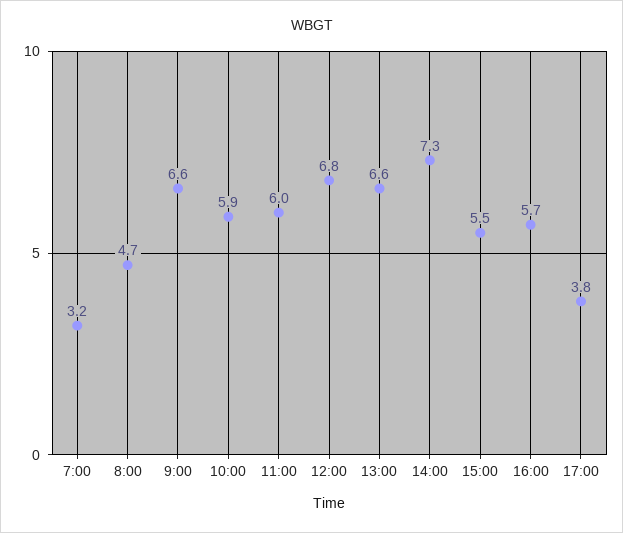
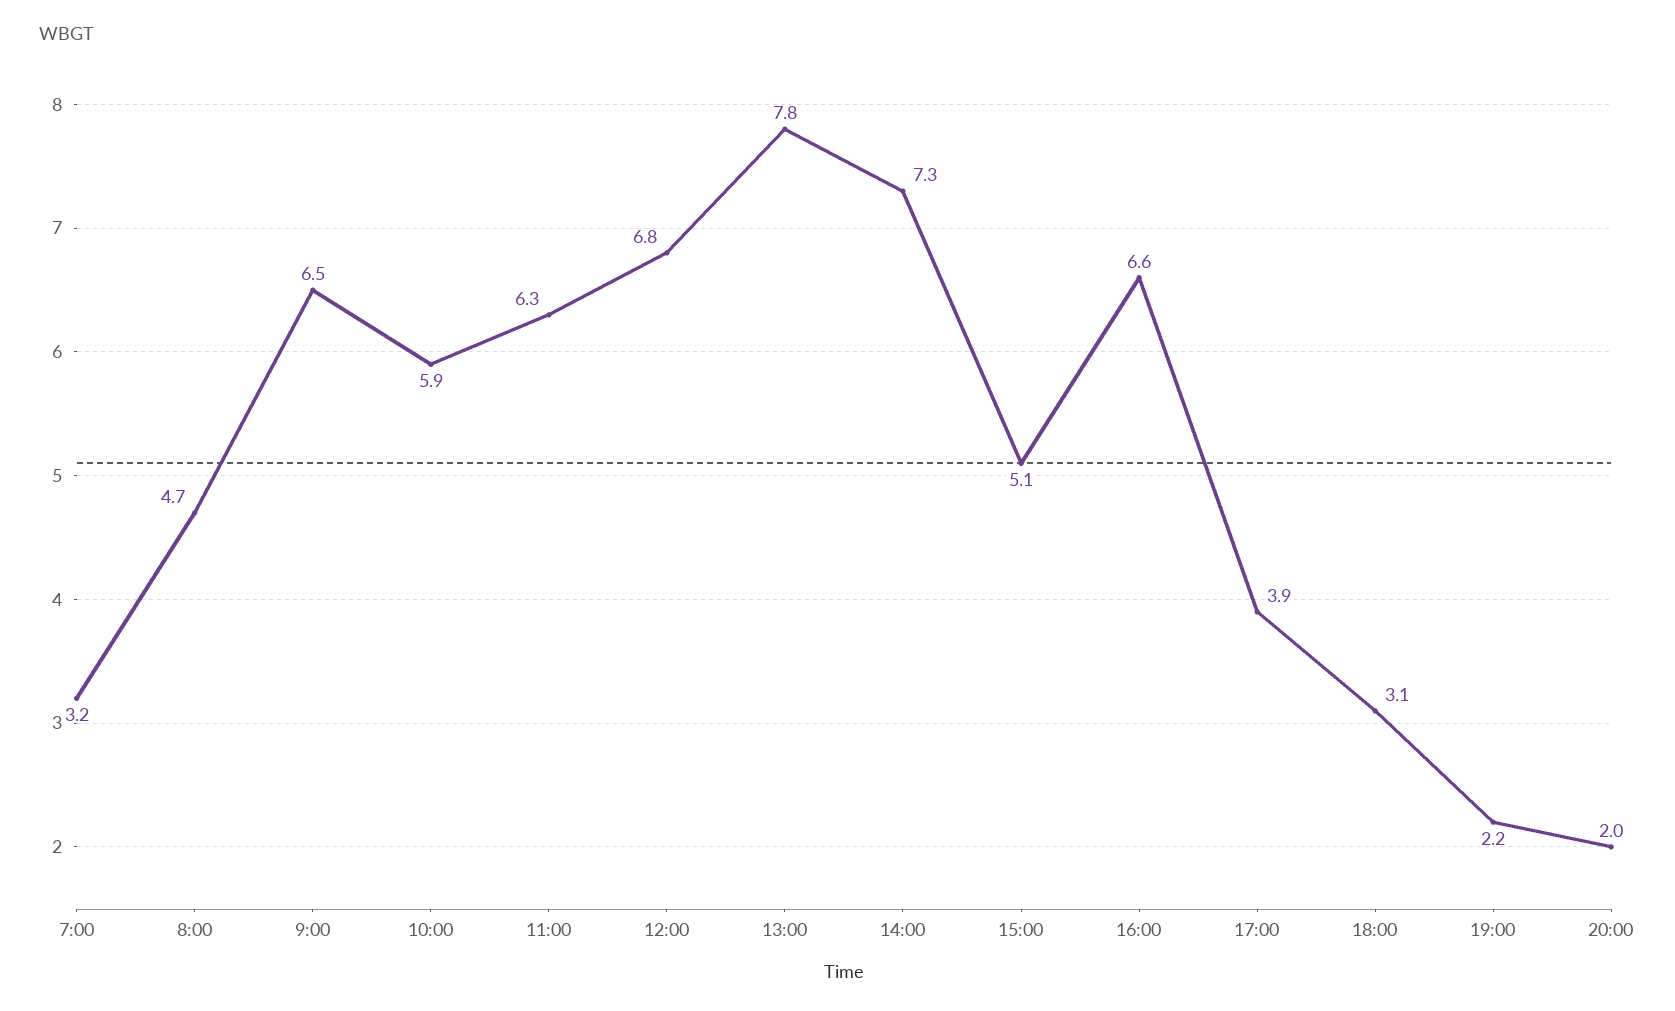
9:00: 6.6 -> 6.5
11:00: 6 -> 6.3
13:00: 6.6 -> 7.8
15:00: 5.5 -> 5.1
16:00: 5.7 -> 6.6
17:00: 3.8 -> 3.9
18:00: none -> 3.1
19:00: none -> 2.2
20:00: none -> 2

